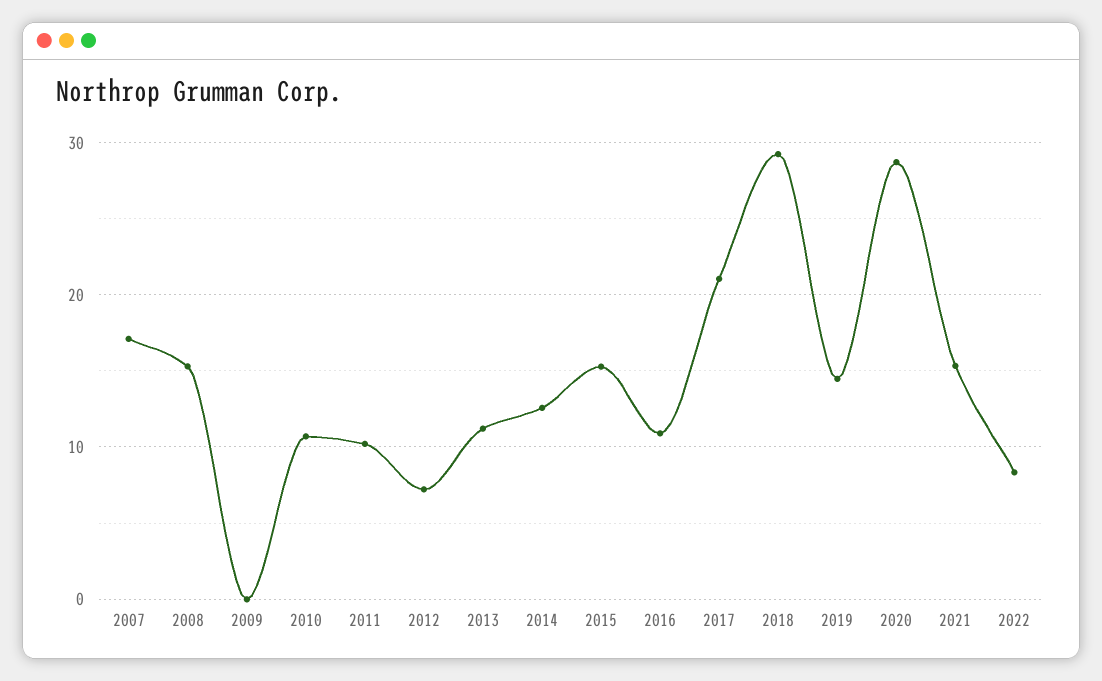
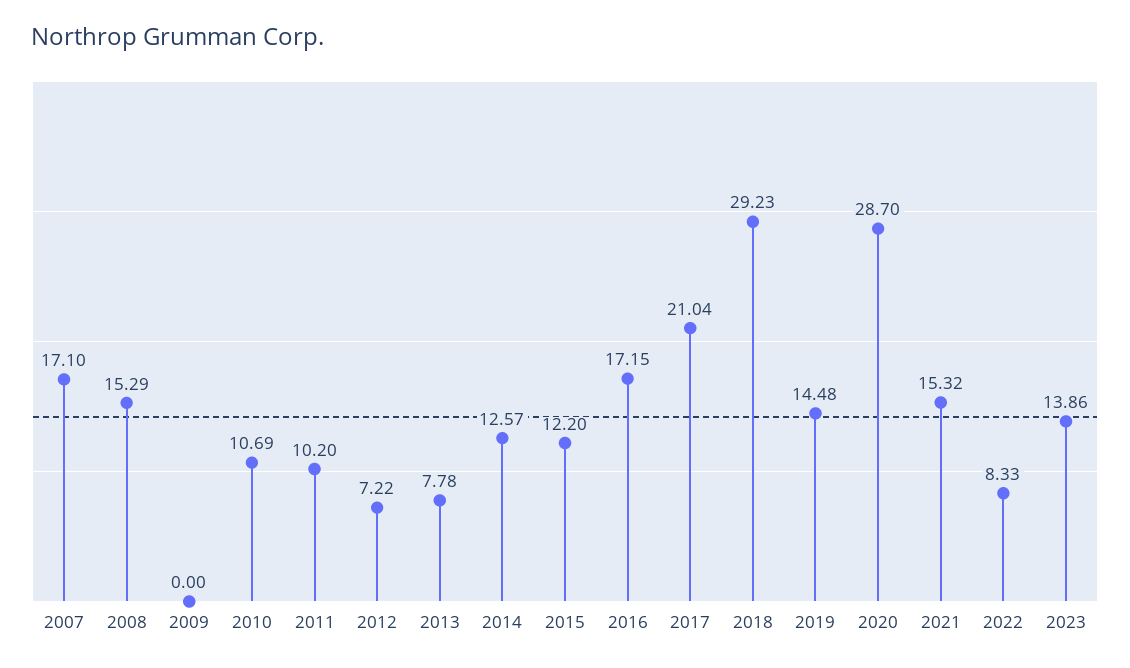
2013: 11 -> 7.78
2015: 15 -> 12.2
2016: 11 -> 17.15
2023: none -> 13.86

